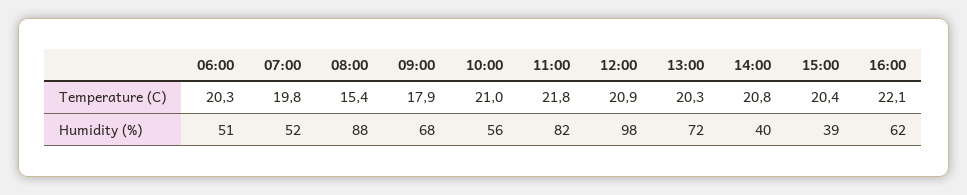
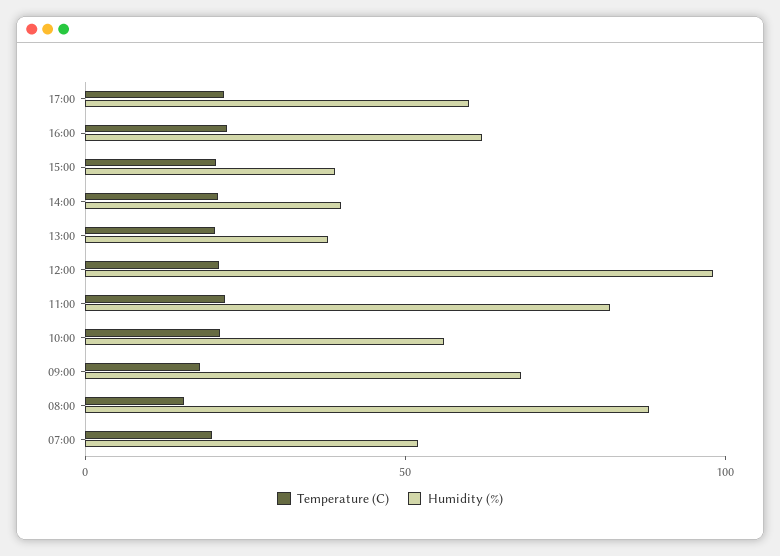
Temperature (C), 06:00: 20.3 -> none
Humidity (%), 06:00: 51 -> none
Humidity (%), 13:00: 72 -> 40
Temperature (C), 17:00: none -> 20
Humidity (%), 17:00: none -> 60

